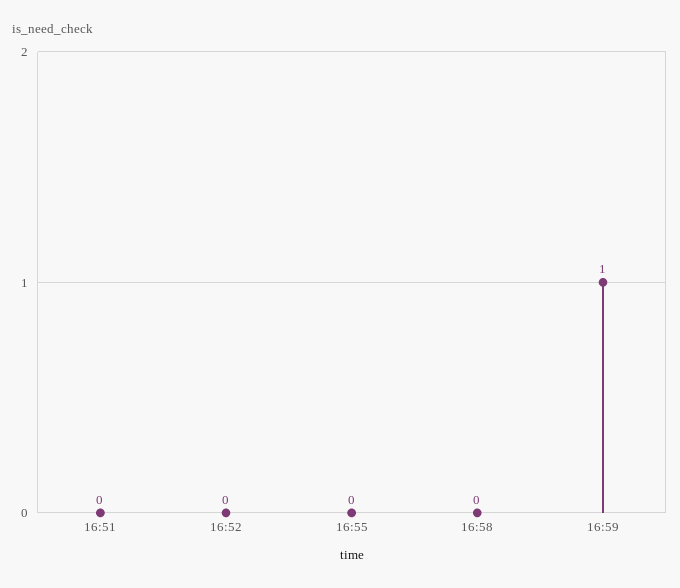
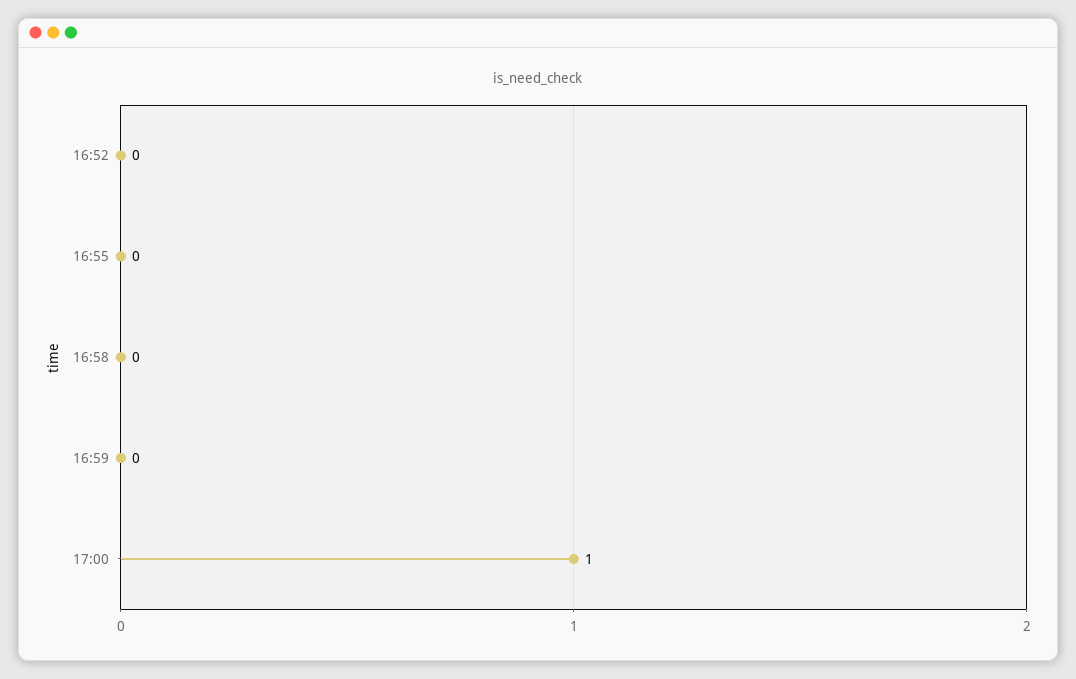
16:51: 0 -> none
16:59: 1 -> 0
17:00: none -> 1

